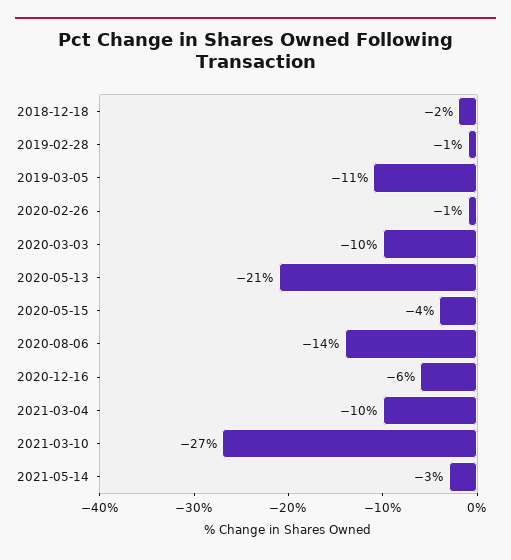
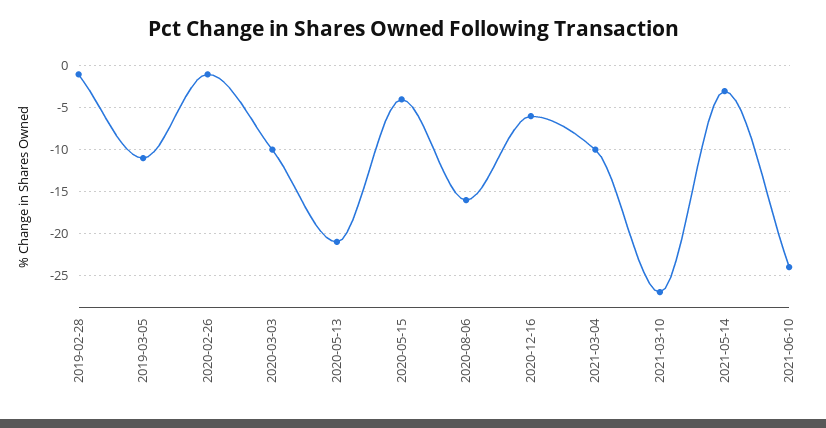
2018-12-18: -2 -> none
2020-08-06: -14 -> -16
2021-06-10: none -> -24

